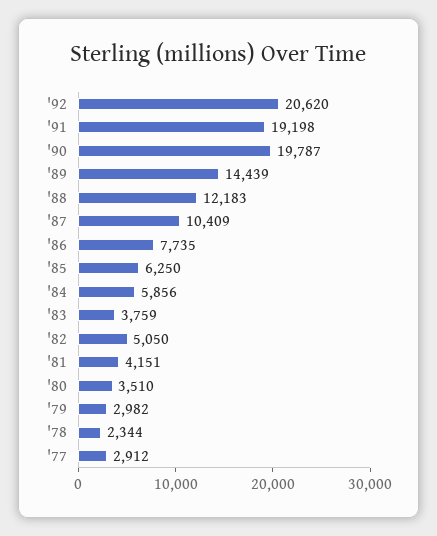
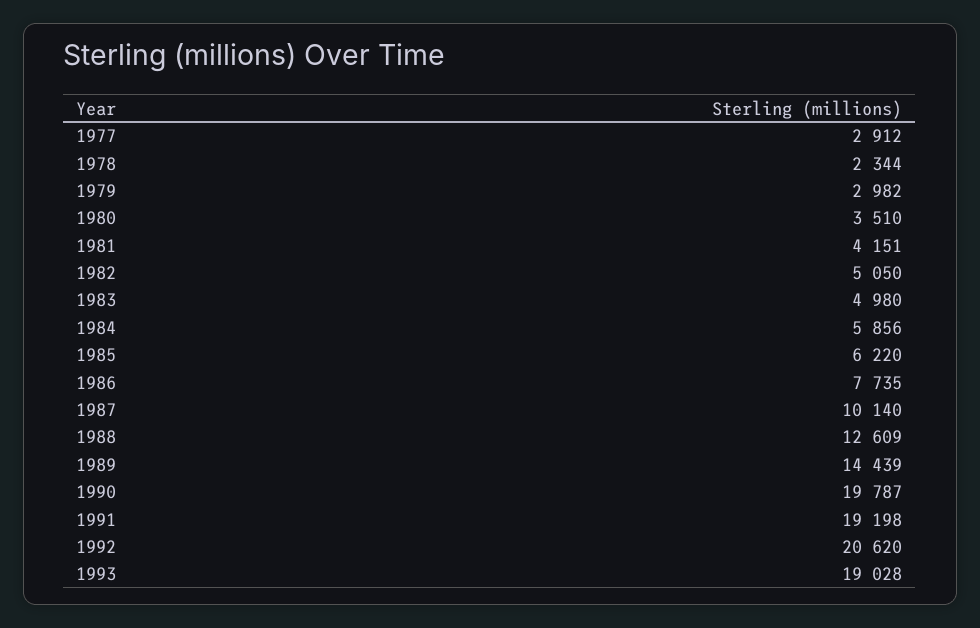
'88: 12183 -> 12609
'87: 10409 -> 10140
'85: 6250 -> 6220
'83: 3759 -> 4980
1993: none -> 19028

